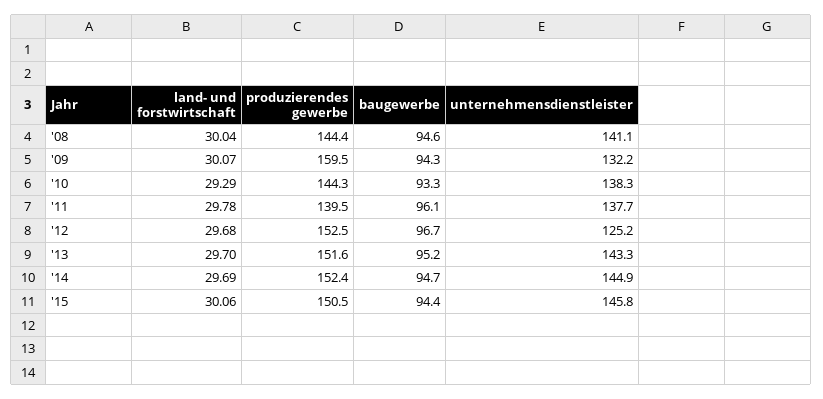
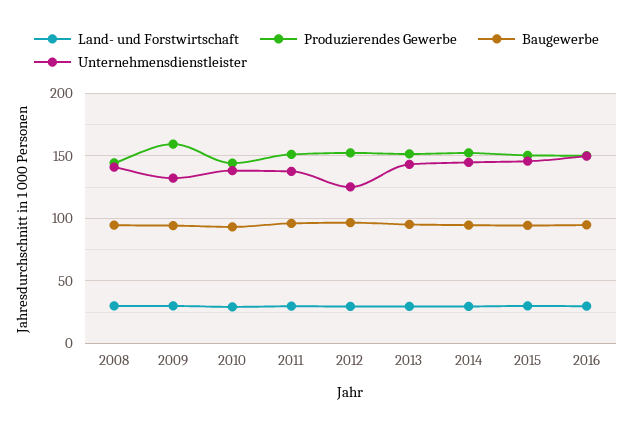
produzierendes gewerbe, '11: 139.5 -> 150
land- und forstwirtschaft, 2016: none -> 30
produzierendes gewerbe, 2016: none -> 150
baugewerbe, 2016: none -> 95
unternehmensdienstleister, 2016: none -> 150

